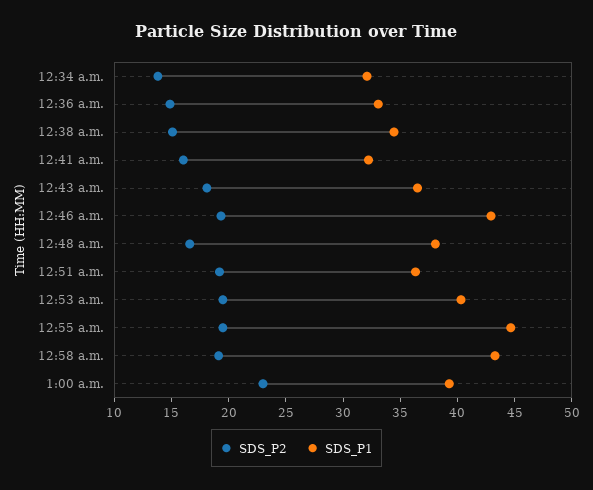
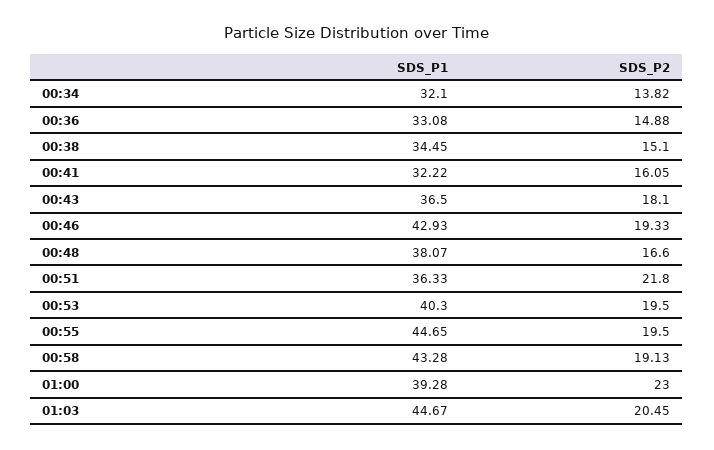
SDS_P2, 12:51 a.m.: 19 -> 21.8
SDS_P1, 01:03: none -> 44.67
SDS_P2, 01:03: none -> 20.45

